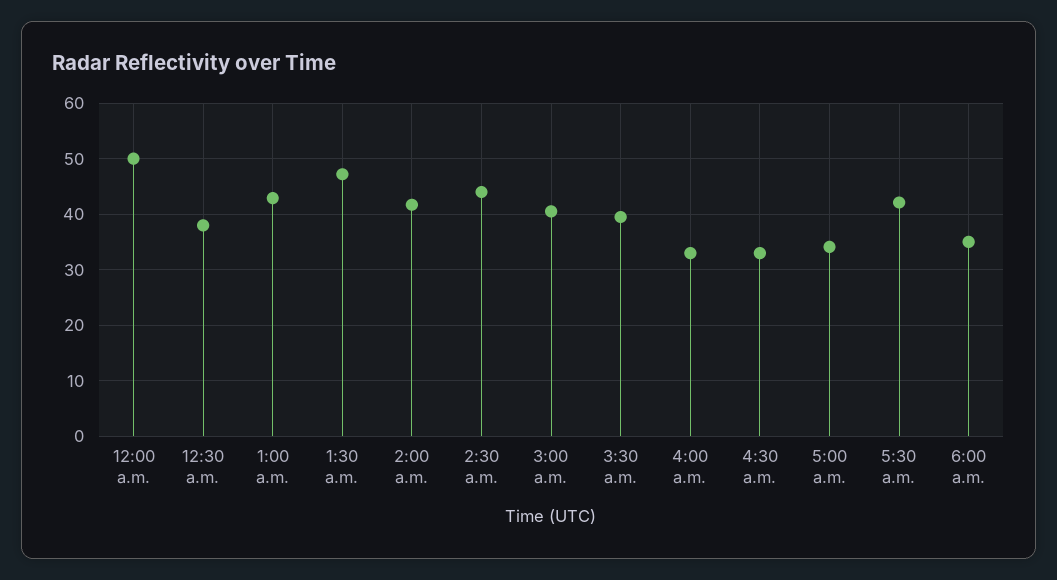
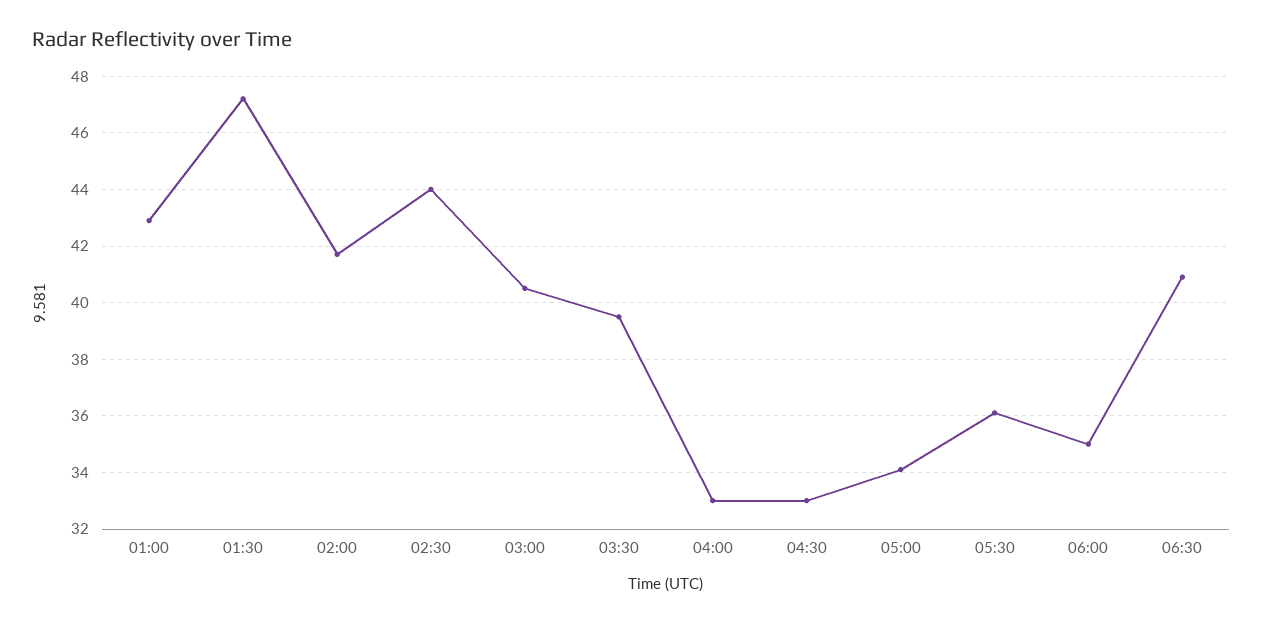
12:00 a.m.: 50 -> none
12:30 a.m.: 38 -> none
5:30 a.m.: 42 -> 36
06:30: none -> 41

